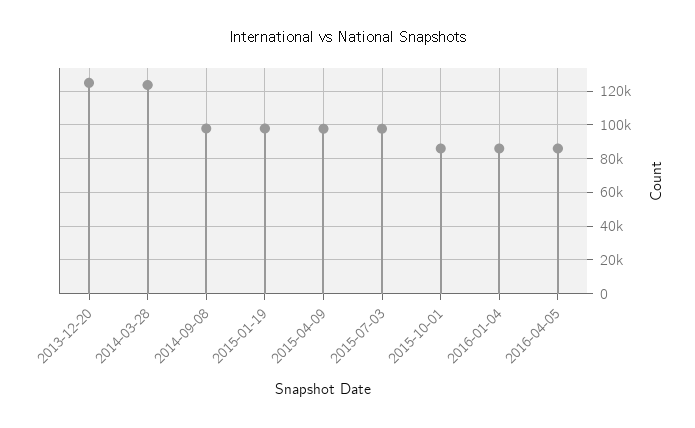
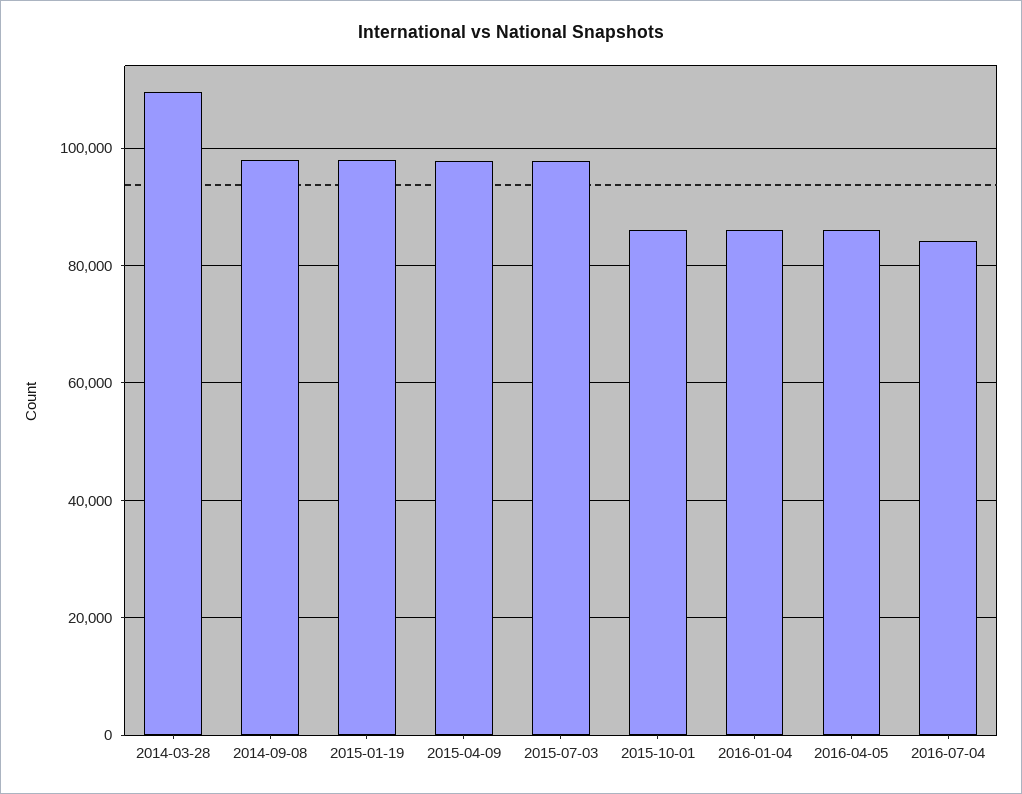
2013-12-20: 125000 -> none
2014-03-28: 125000 -> 110000
2016-07-04: none -> 84000

